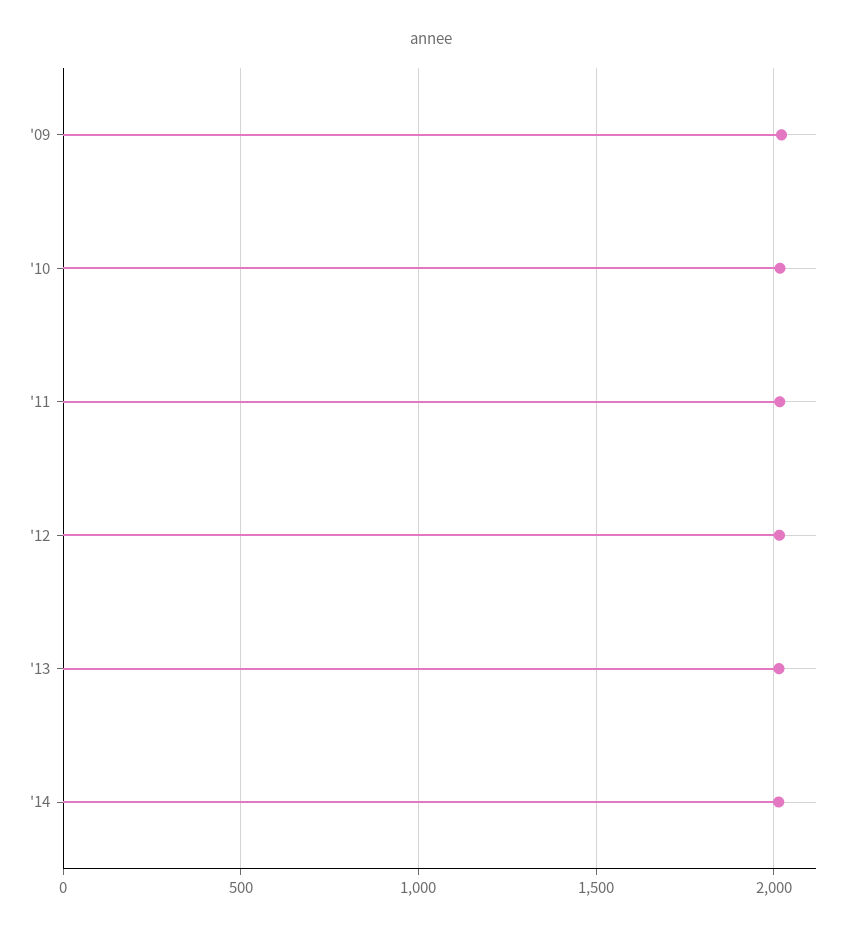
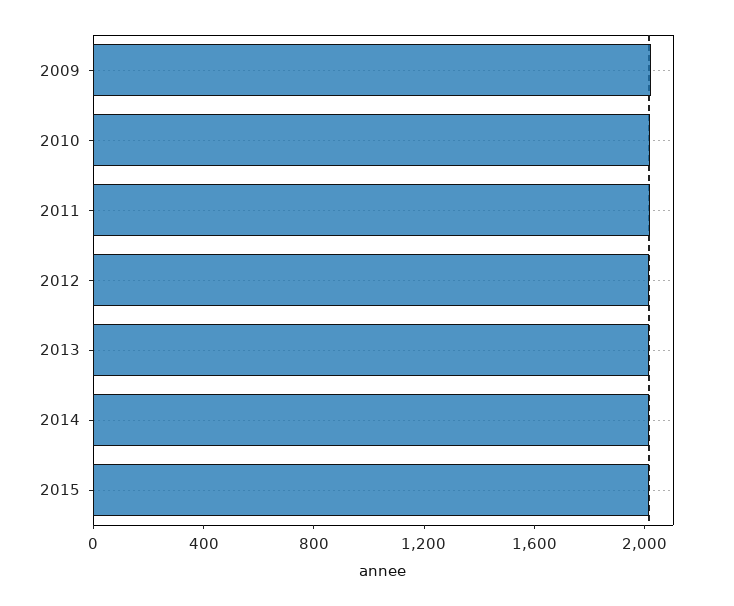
2015: none -> 2000

